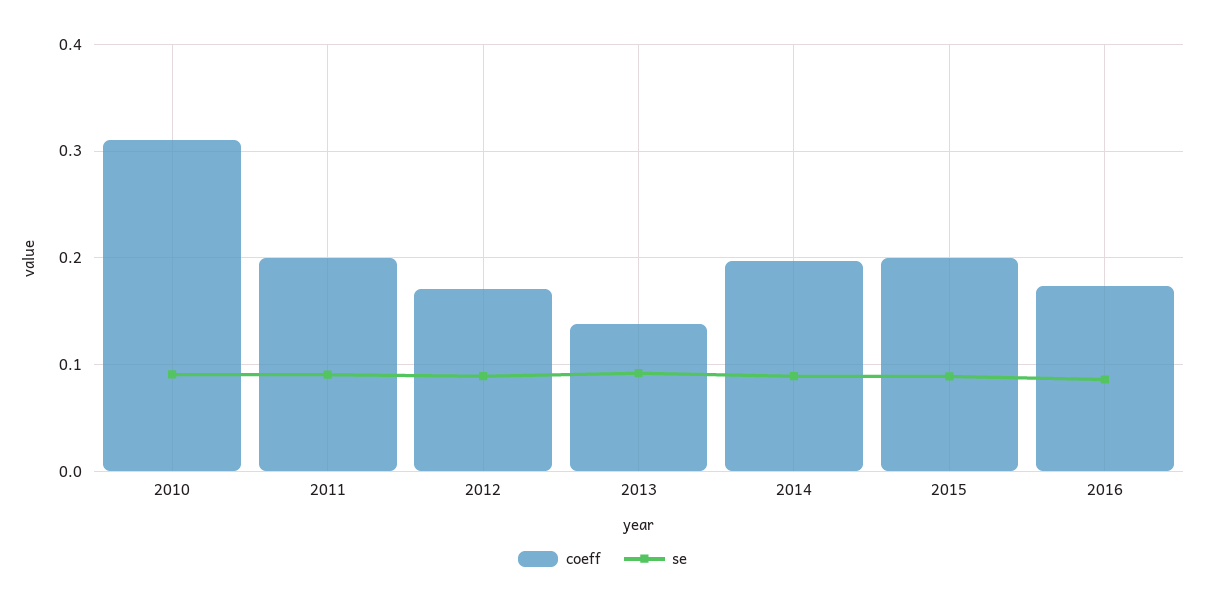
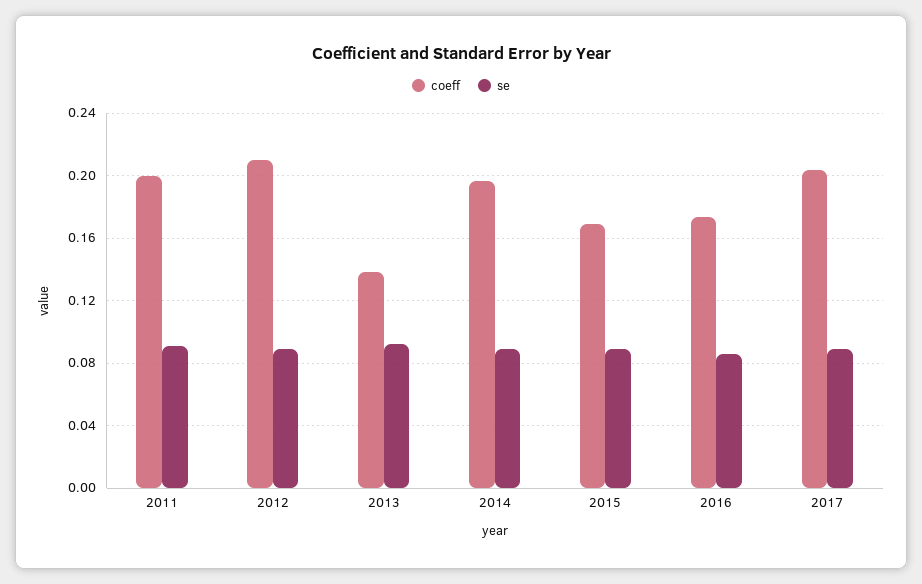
coeff, 2010: 0.31 -> none
se, 2010: 0.09 -> none
coeff, 2012: 0.17 -> 0.21
coeff, 2015: 0.2 -> 0.17
coeff, 2017: none -> 0.205
se, 2017: none -> 0.09

